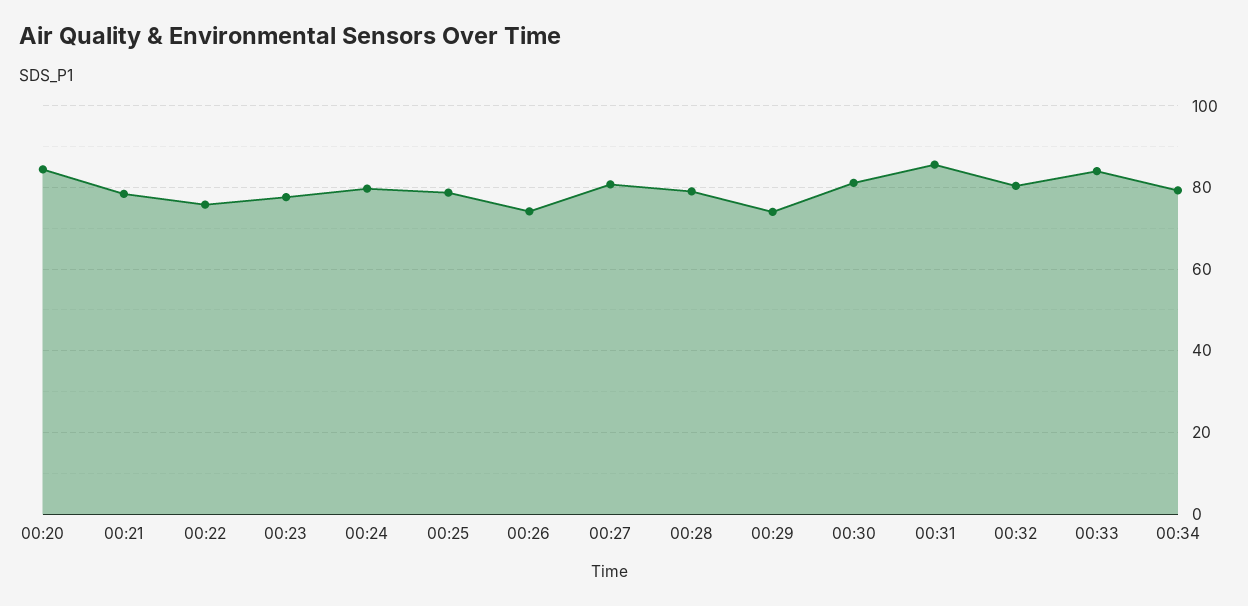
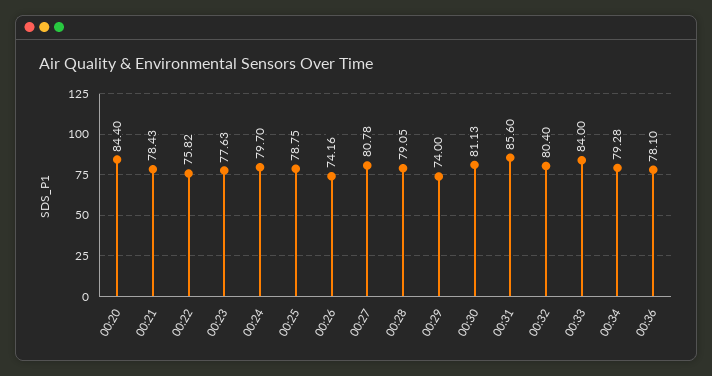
00:36: none -> 78.1

